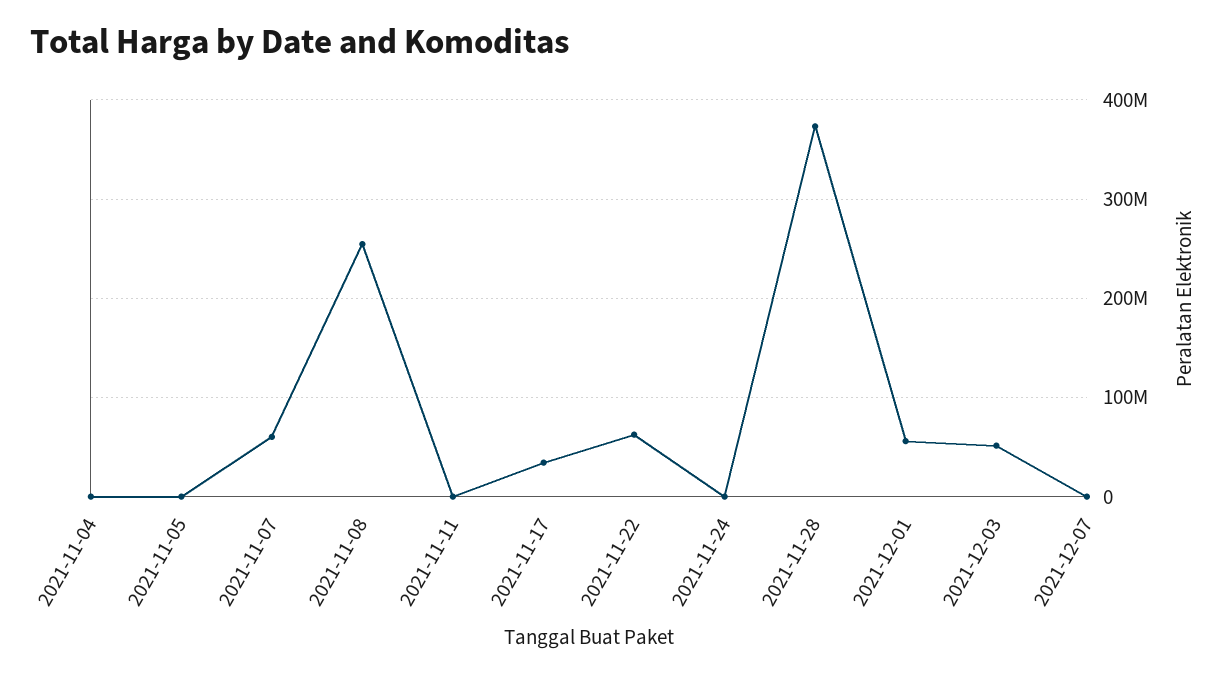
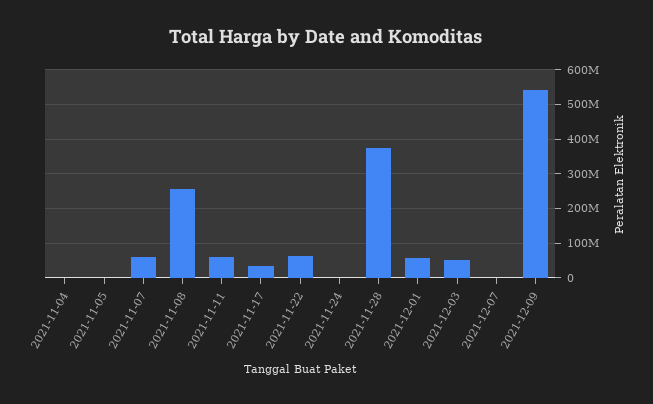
2021-11-11: 0 -> 60000000
2021-12-09: none -> 540000000

